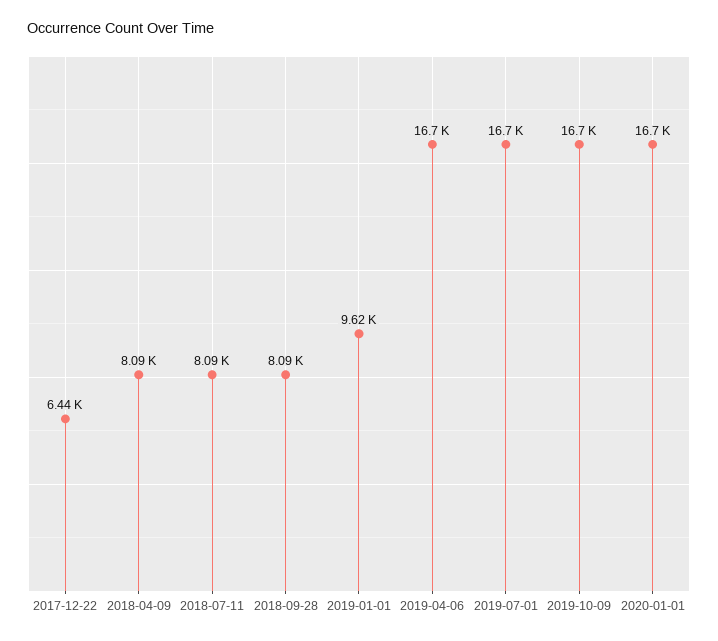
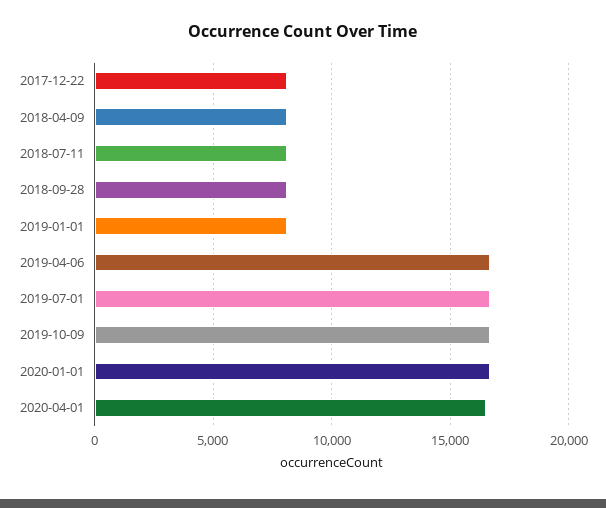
2017-12-22: 6440 -> 8000
2019-01-01: 9620 -> 8000
2020-04-01: none -> 16500

